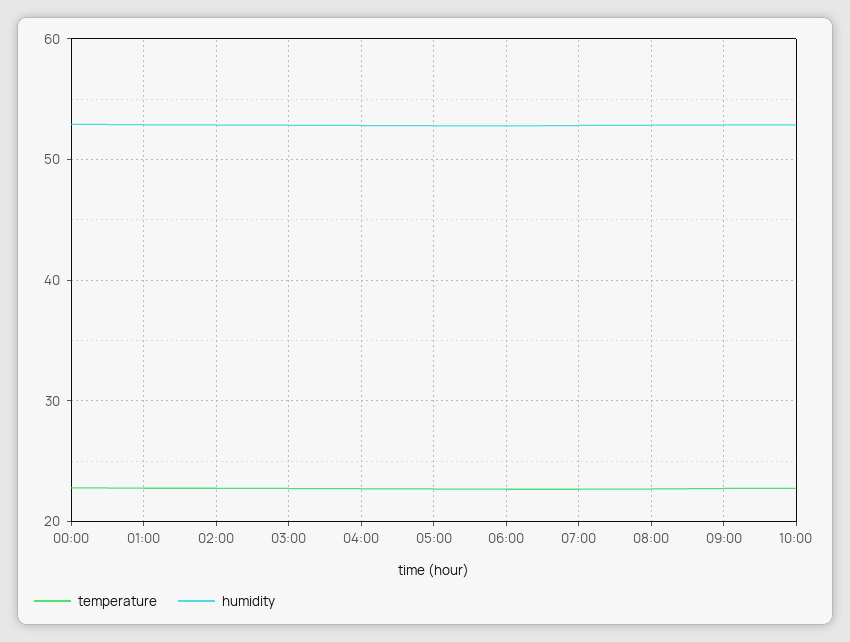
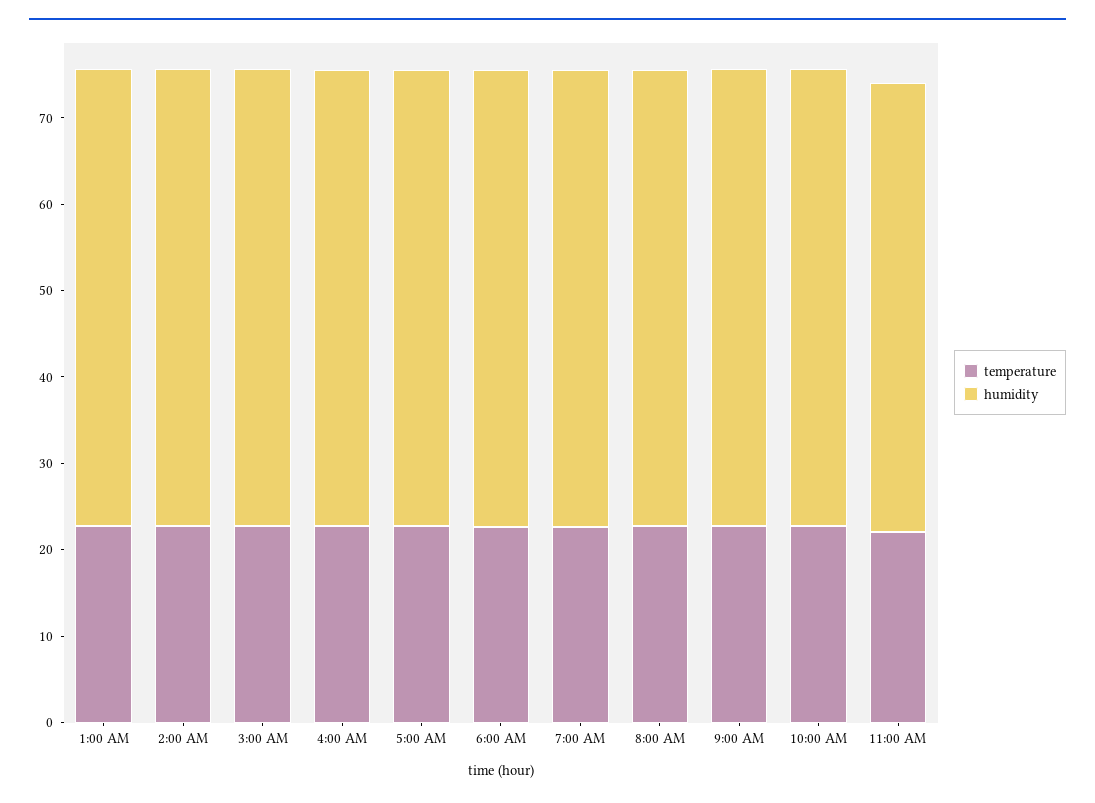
temperature, 00:00: 23 -> none
humidity, 00:00: 53 -> none
temperature, 11:00 AM: none -> 22
humidity, 11:00 AM: none -> 52

